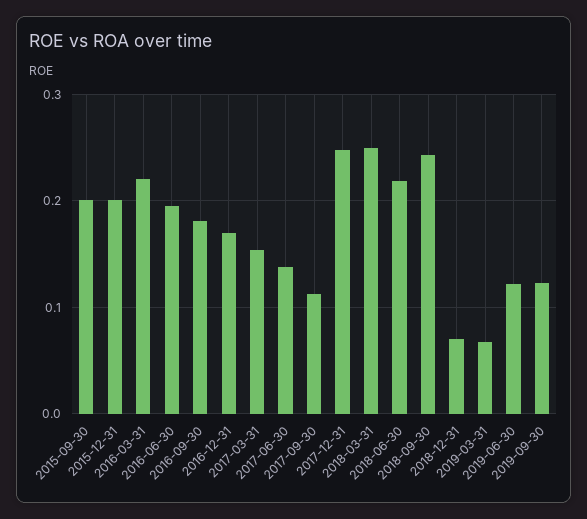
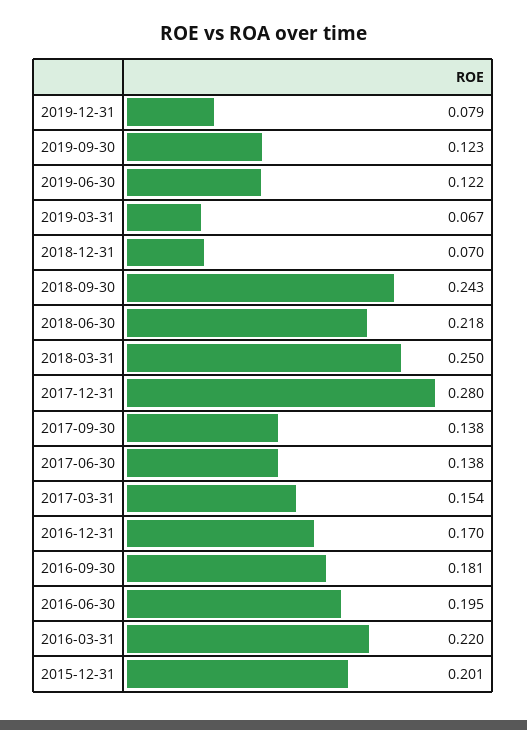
2015-09-30: 0.2 -> none
2017-09-30: 0.11 -> 0.138
2017-12-31: 0.25 -> 0.28
2019-12-31: none -> 0.079

